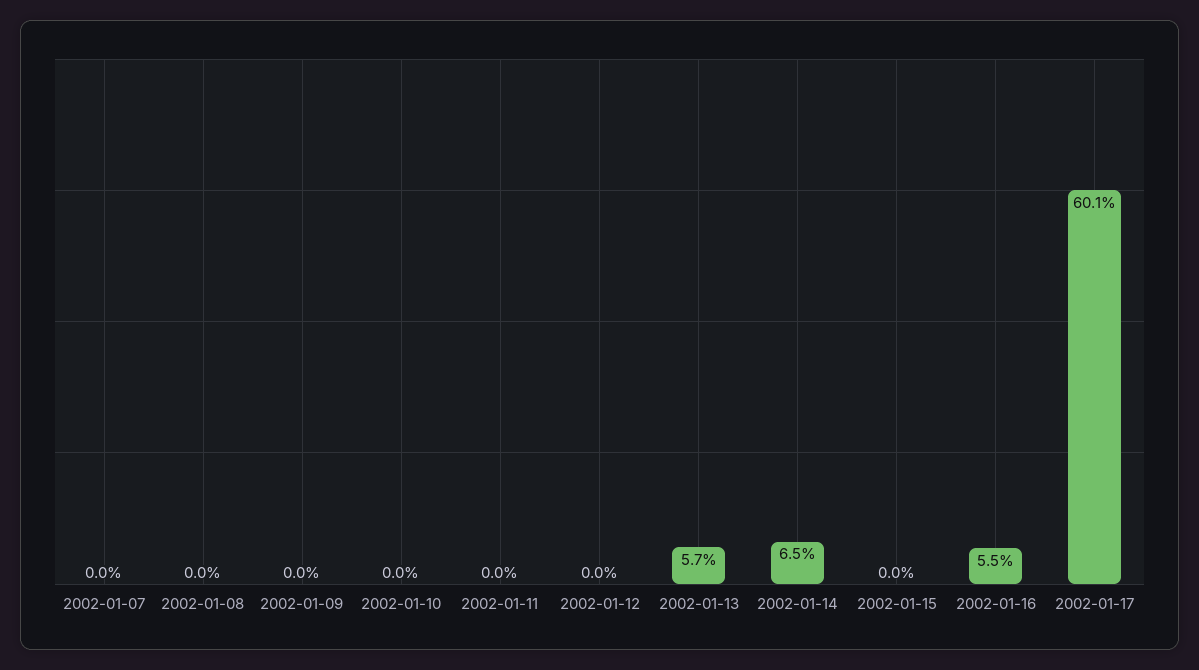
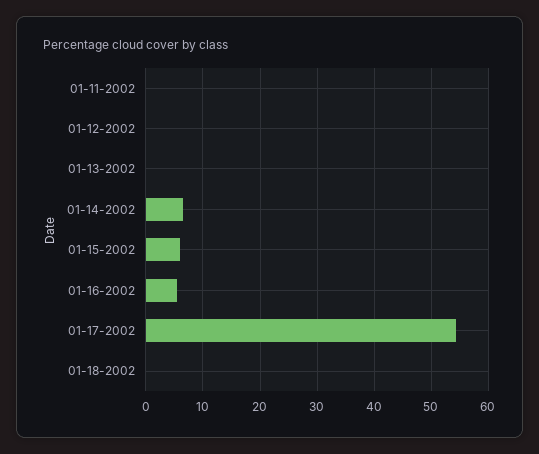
2002-01-07: 0 -> none
2002-01-08: 0 -> none
2002-01-09: 0 -> none
2002-01-10: 0 -> none
2002-01-13: 5.7 -> 0
2002-01-15: 0 -> 6
2002-01-17: 60.1 -> 54
01-18-2002: none -> 0

